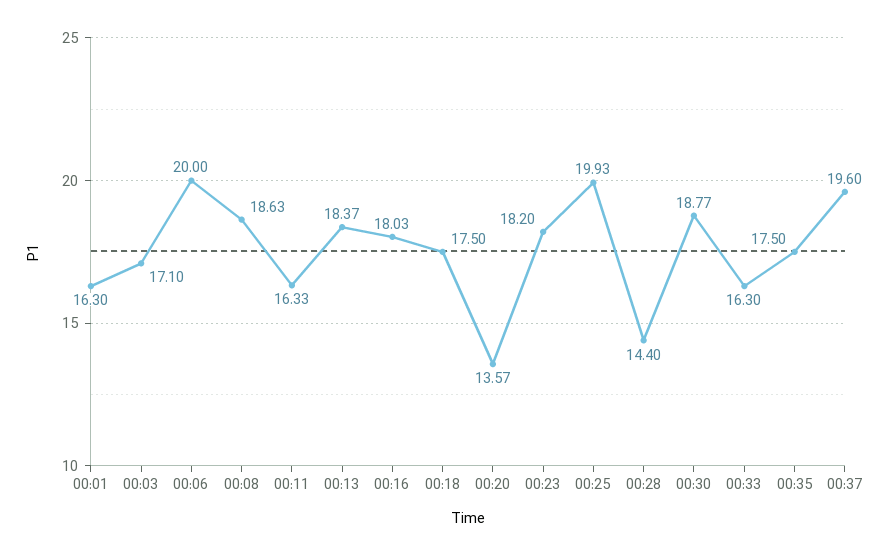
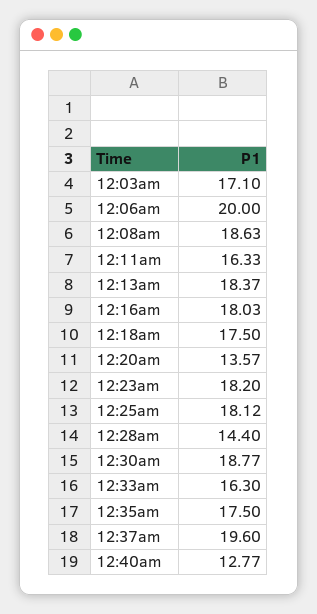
00:01: 16.3 -> none
00:25: 19.93 -> 18.12
12:40am: none -> 12.77

